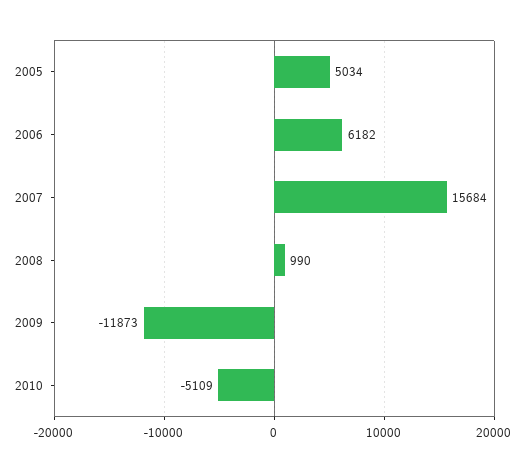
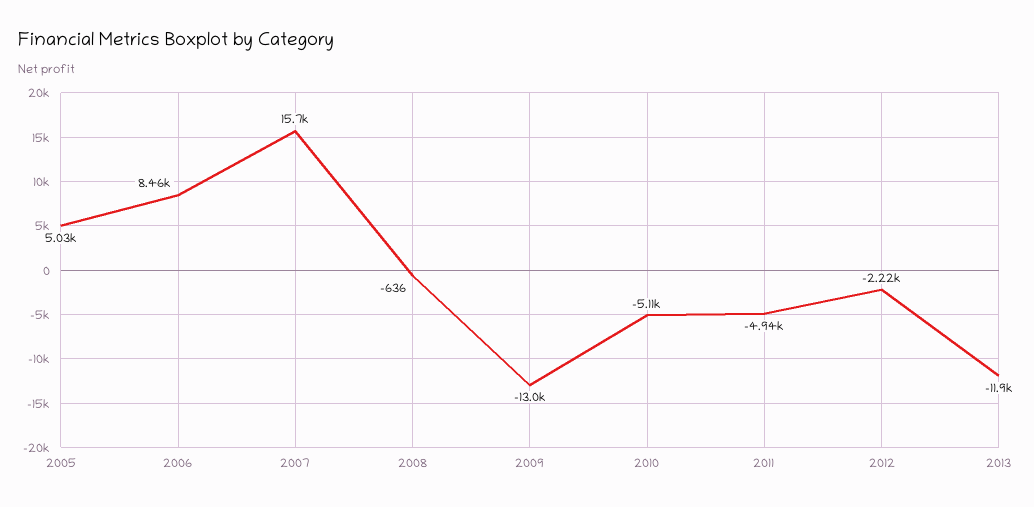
2006: 6182 -> 8460
2008: 990 -> -636
2009: -11873 -> -13000
2011: none -> -4940
2012: none -> -2220
2013: none -> -11900

